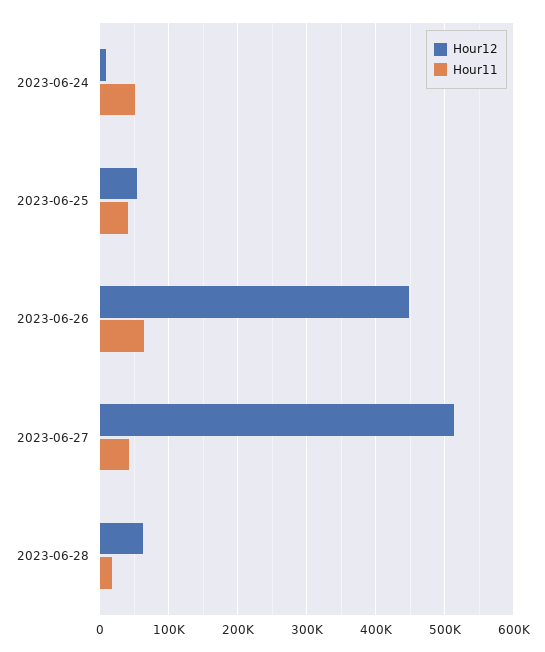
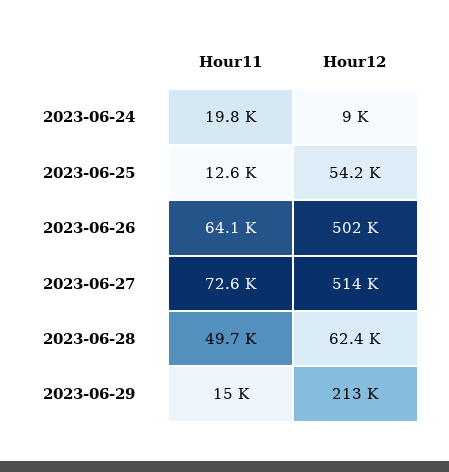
Hour11, 2023-06-24: 50000 -> 19800
Hour11, 2023-06-25: 40000 -> 12600
Hour12, 2023-06-26: 450000 -> 502000
Hour11, 2023-06-27: 40000 -> 72600
Hour11, 2023-06-28: 20000 -> 49700
Hour11, 2023-06-29: none -> 15000
Hour12, 2023-06-29: none -> 213000

